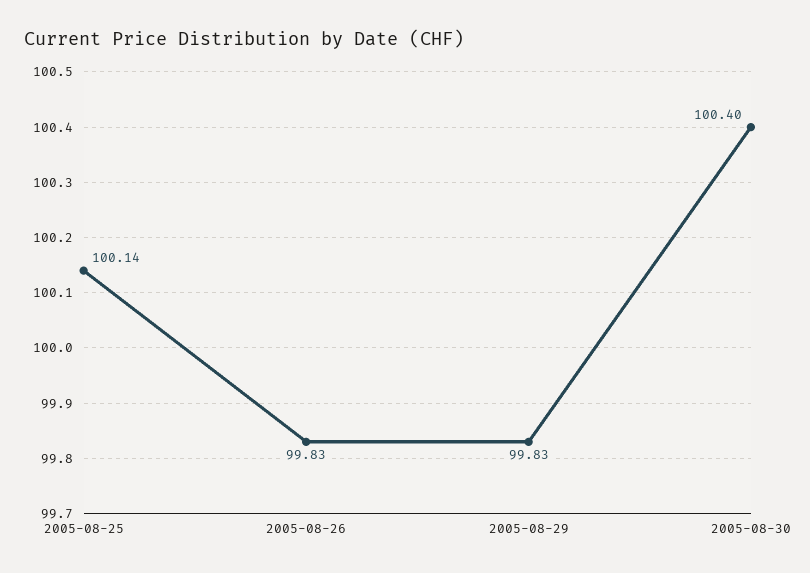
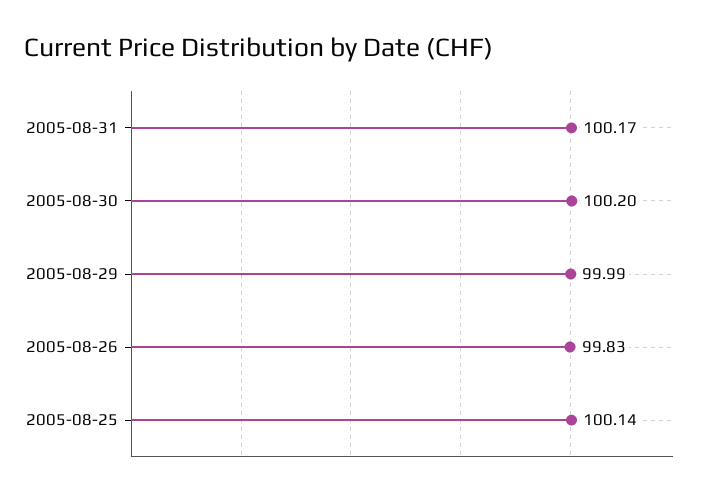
2005-08-29: 99.83 -> 99.99
2005-08-30: 100.4 -> 100.2
2005-08-31: none -> 100.17

